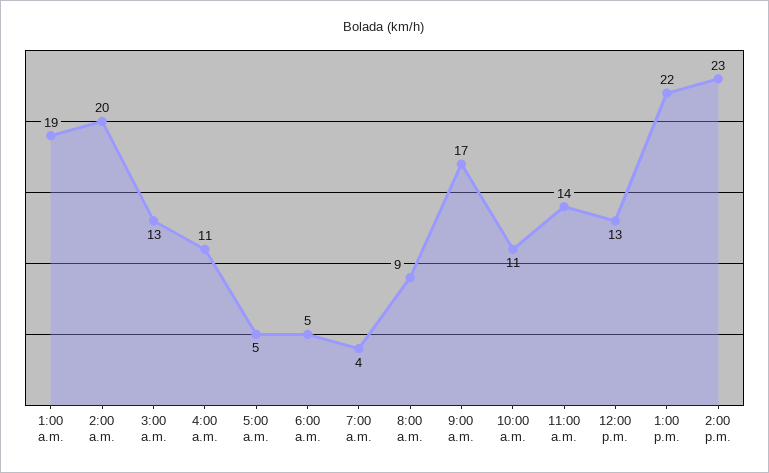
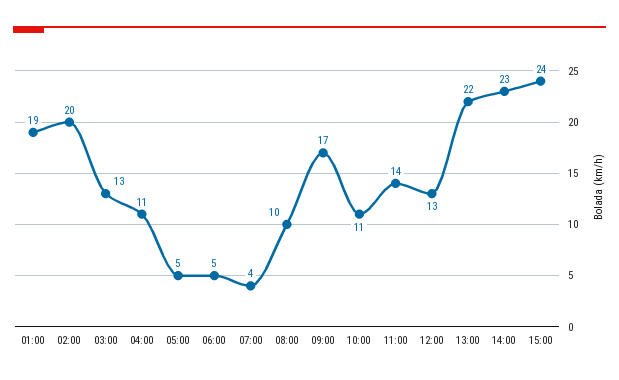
8:00 a.m.: 9 -> 10
15:00: none -> 24

